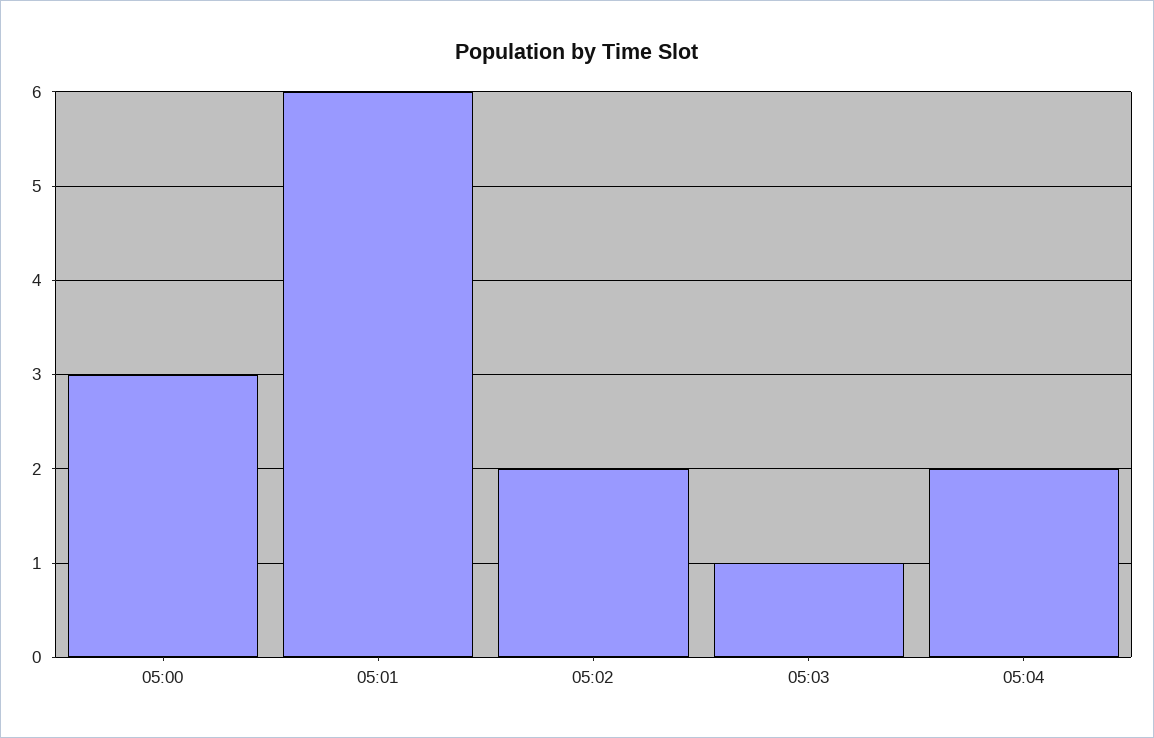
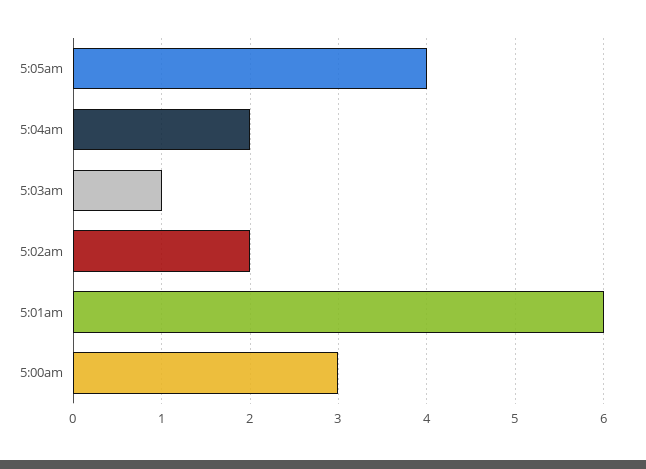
5:05am: none -> 4

